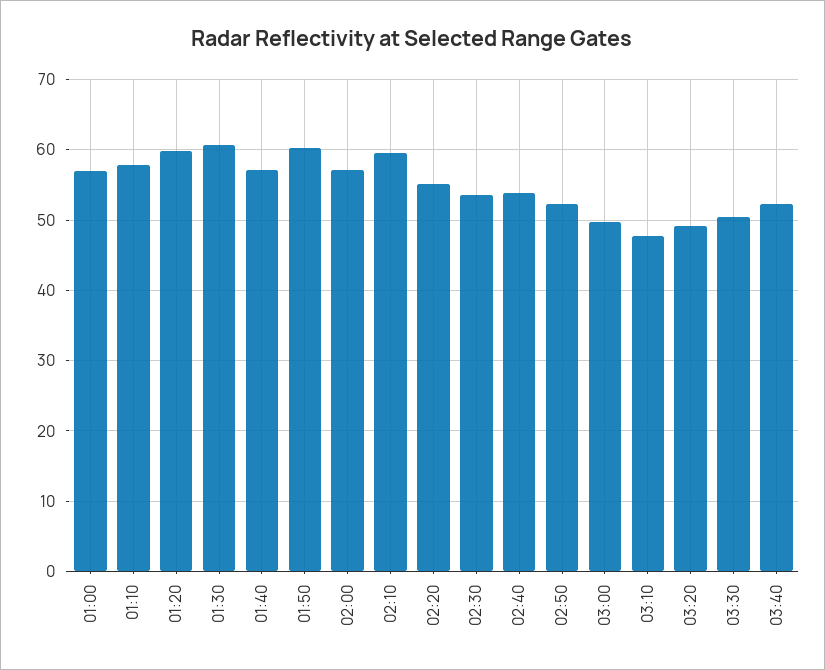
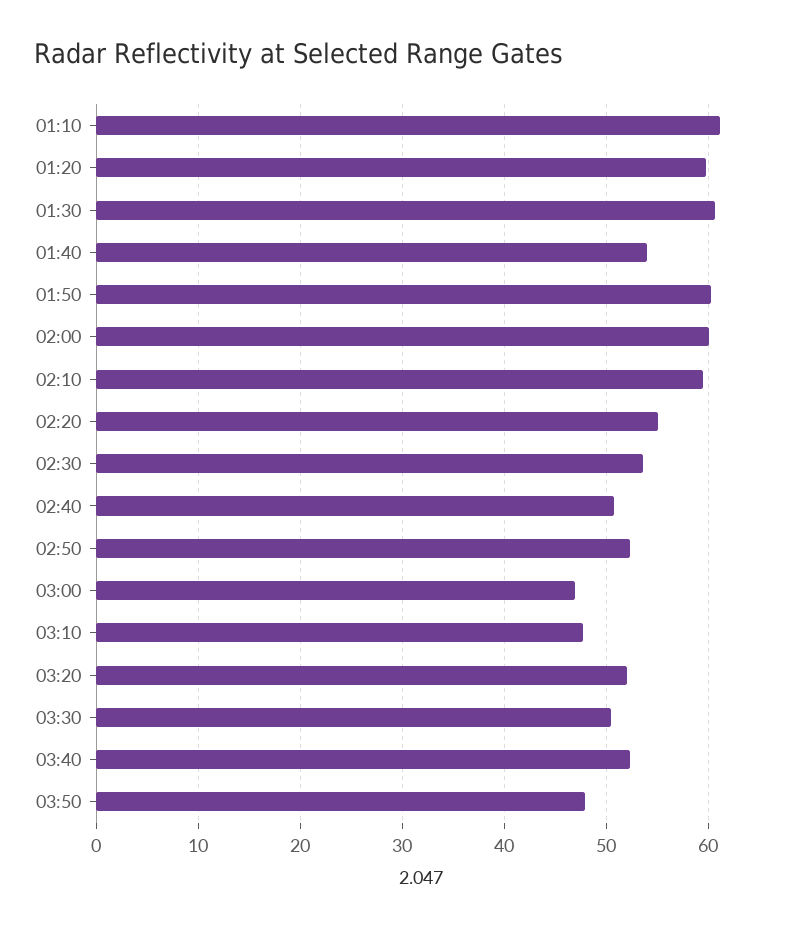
01:00: 57 -> none
01:10: 58 -> 61
01:40: 57 -> 54
02:00: 57 -> 60
02:40: 54 -> 51
03:00: 50 -> 47
03:20: 49 -> 52
03:50: none -> 48

